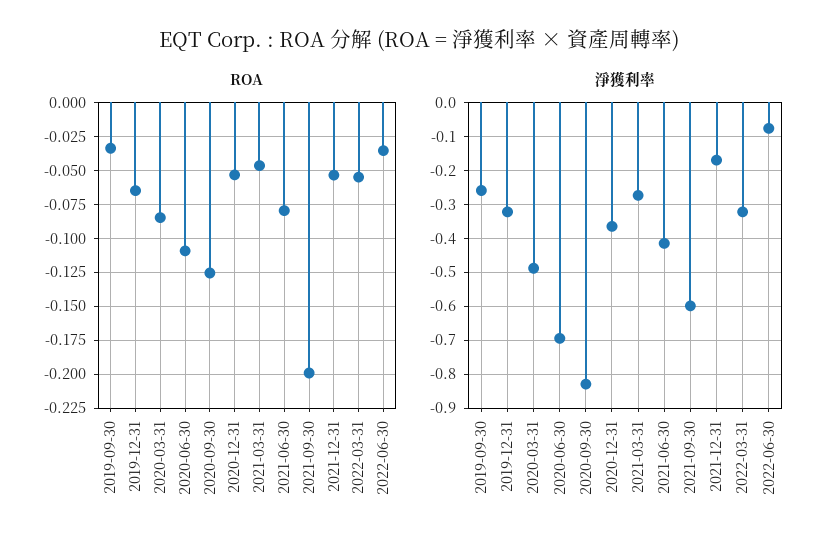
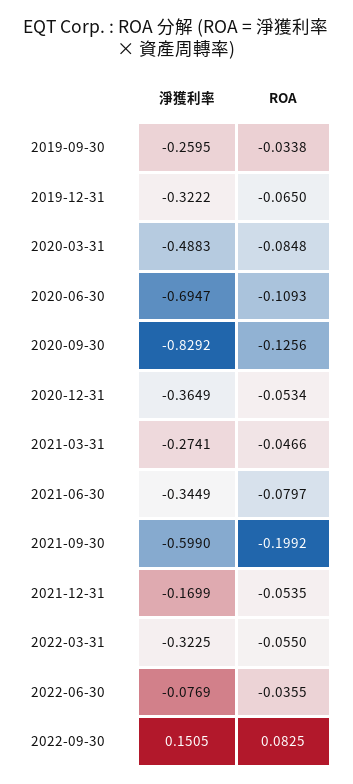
淨獲利率, 2021-06-30: -0.42 -> -0.3449
淨獲利率, 2022-09-30: none -> 0.1505
ROA, 2022-09-30: none -> 0.0825

